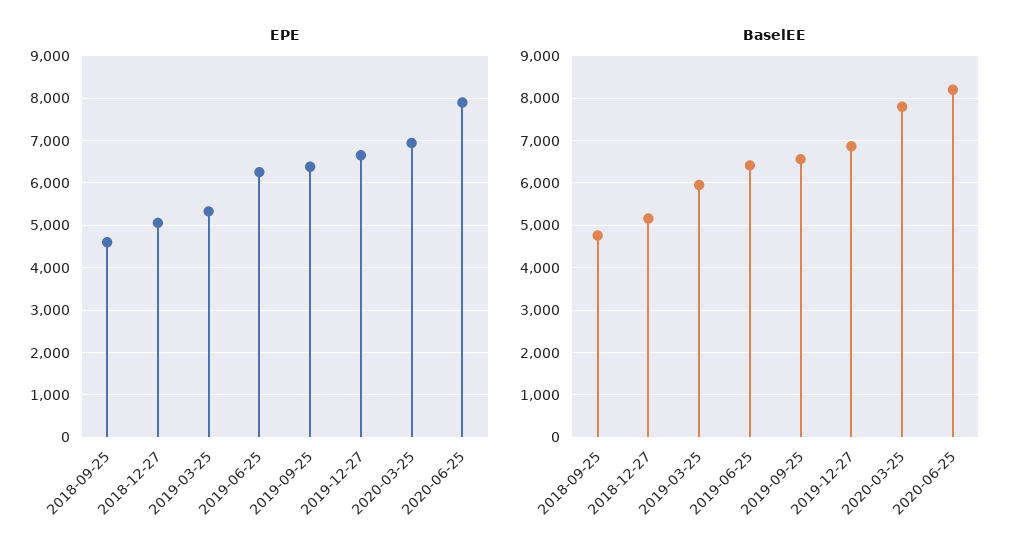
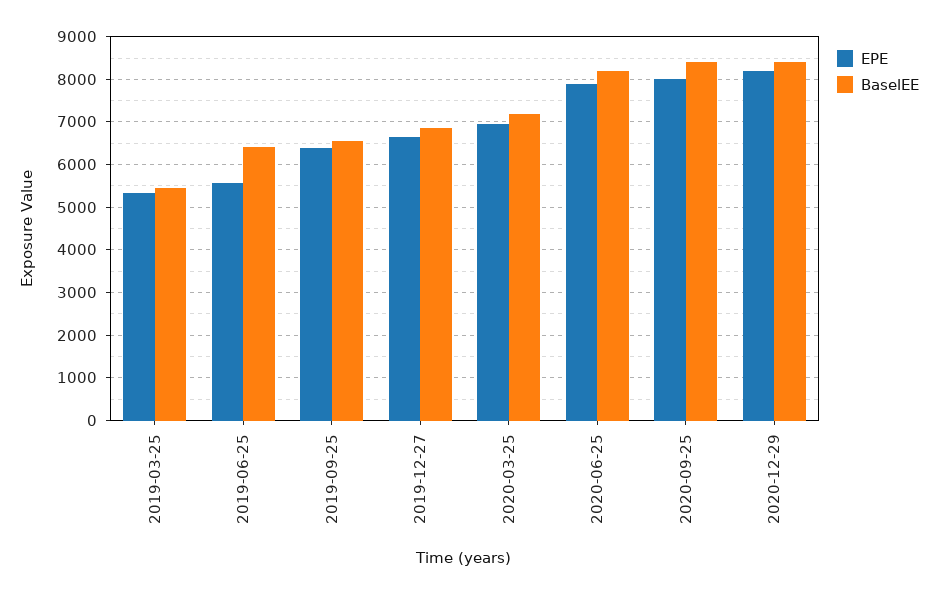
EPE, 2018-09-25: 4600 -> none
EPE, 2018-12-27: 5000 -> none
EPE, 2019-06-25: 6200 -> 5600
BaselEE, 2018-09-25: 4800 -> none
BaselEE, 2018-12-27: 5200 -> none
BaselEE, 2019-03-25: 6000 -> 5400
BaselEE, 2020-03-25: 7800 -> 7200
EPE, 2020-09-25: none -> 8000
BaselEE, 2020-09-25: none -> 8400
EPE, 2020-12-29: none -> 8200
BaselEE, 2020-12-29: none -> 8400

